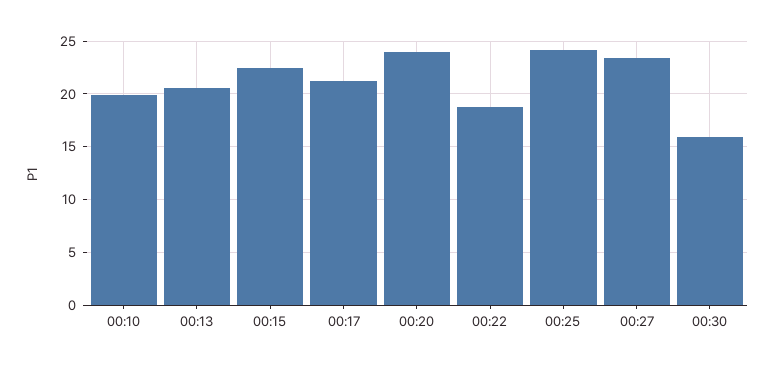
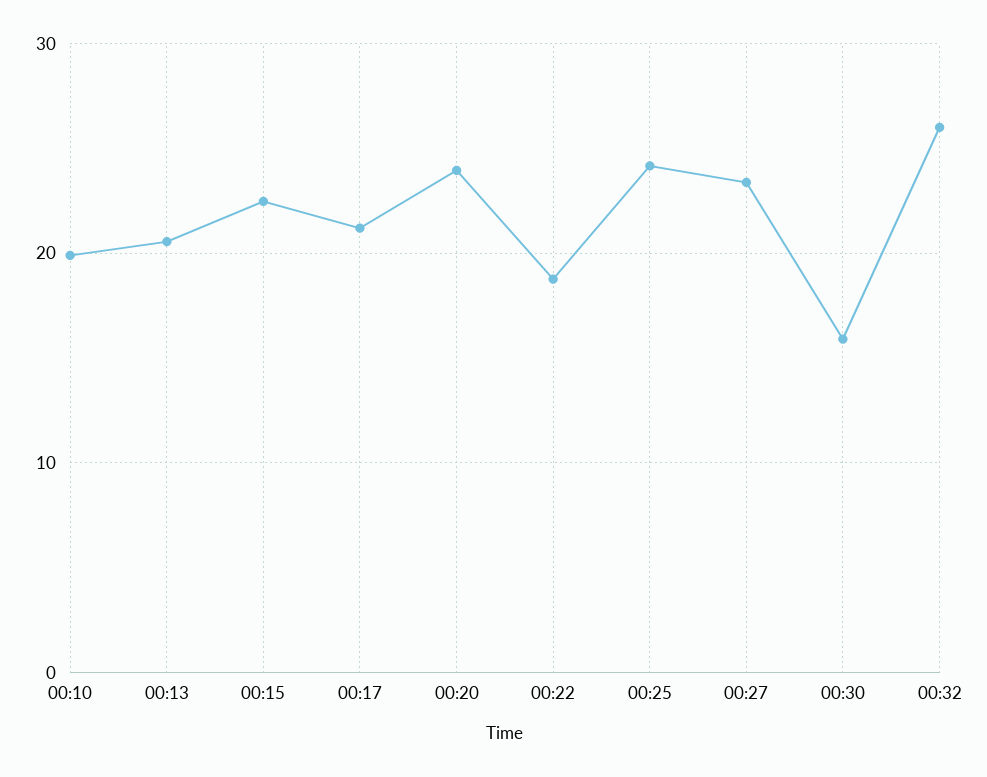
00:32: none -> 26

